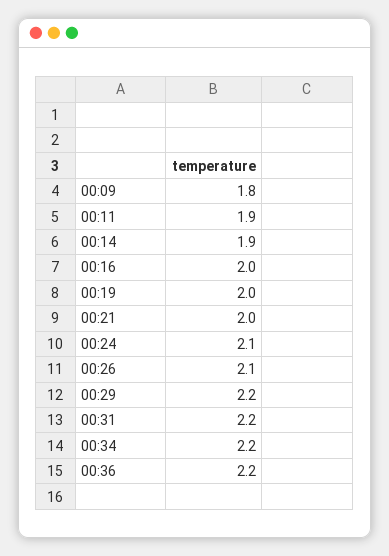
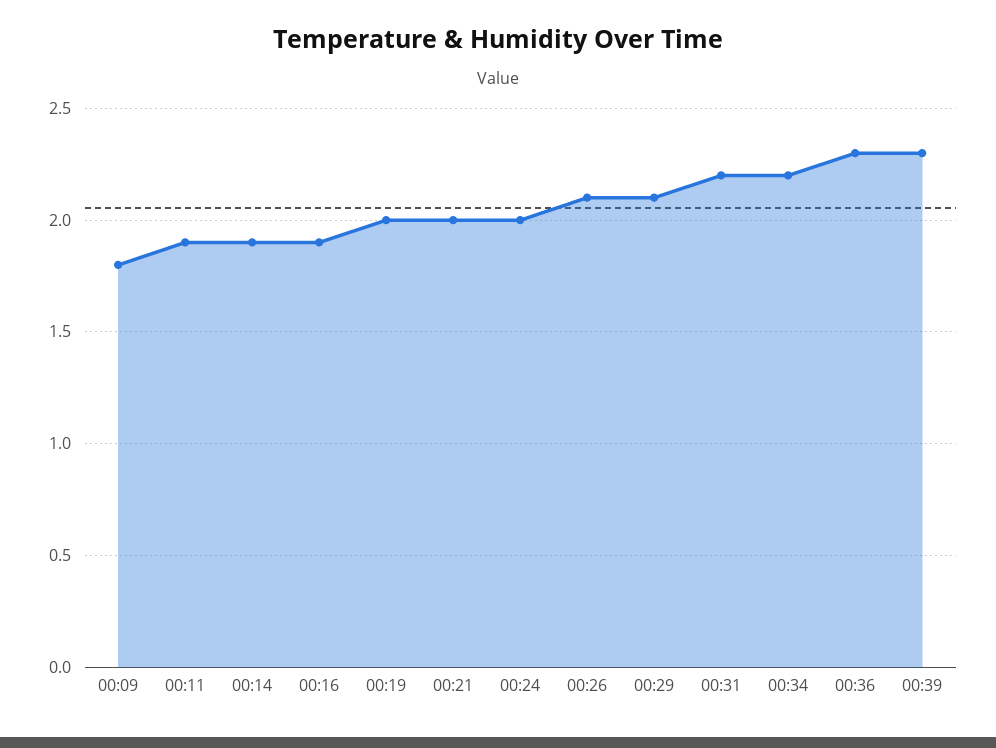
00:16: 2 -> 1.9
00:24: 2.1 -> 2
00:29: 2.2 -> 2.1
00:36: 2.2 -> 2.3
00:39: none -> 2.3

